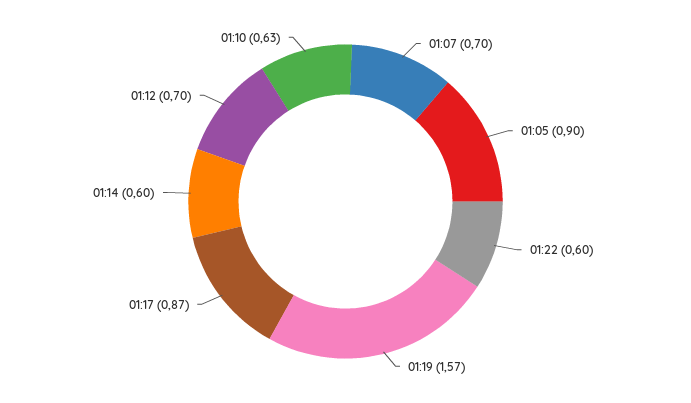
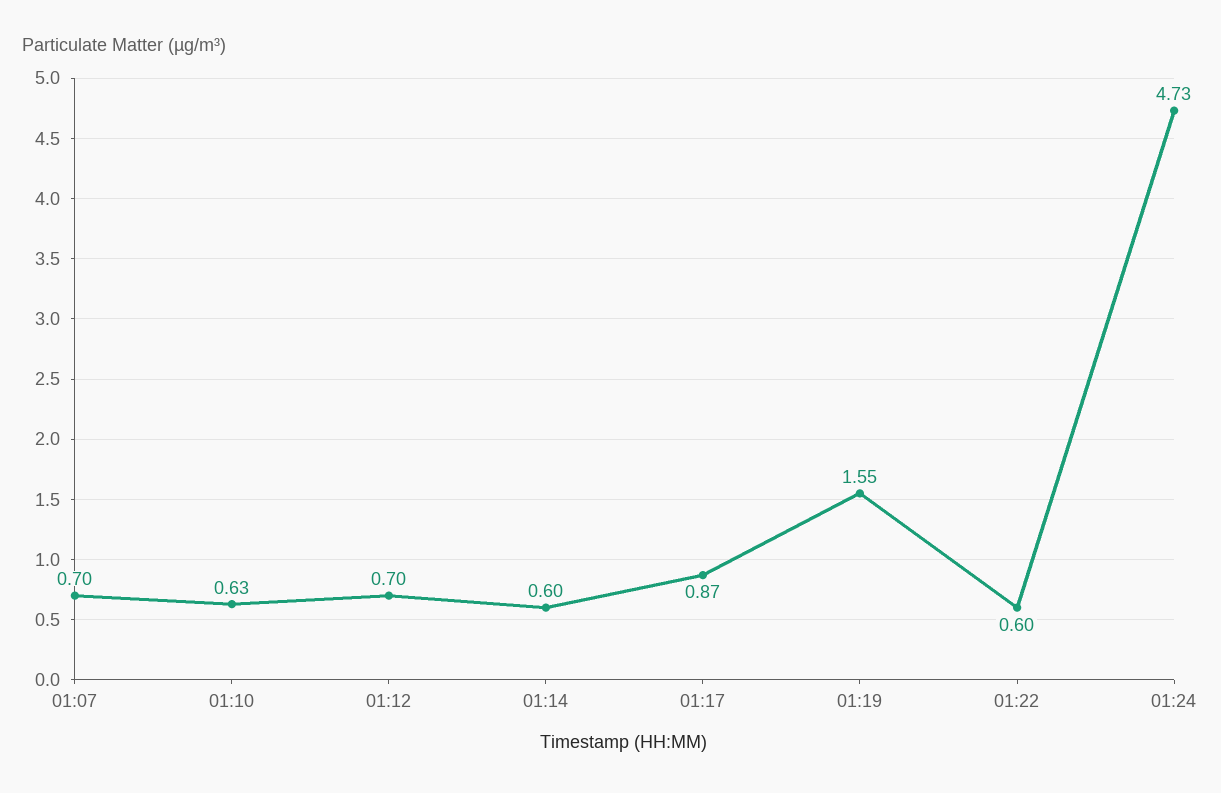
01:05: 0.9 -> none
01:19: 1.57 -> 1.55
01:24: none -> 4.73

